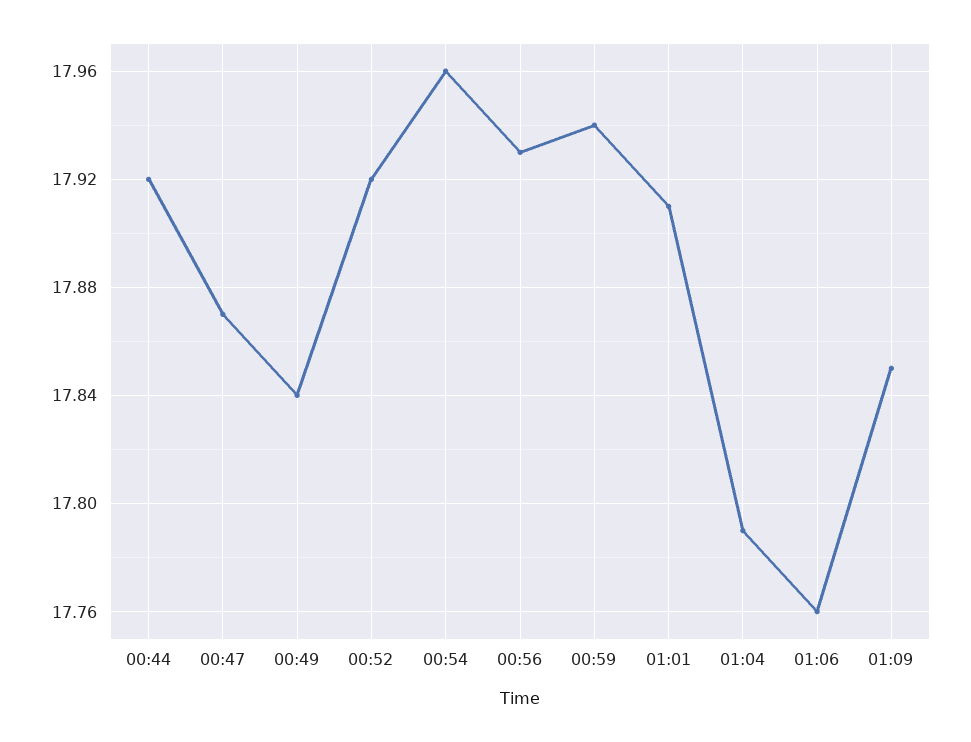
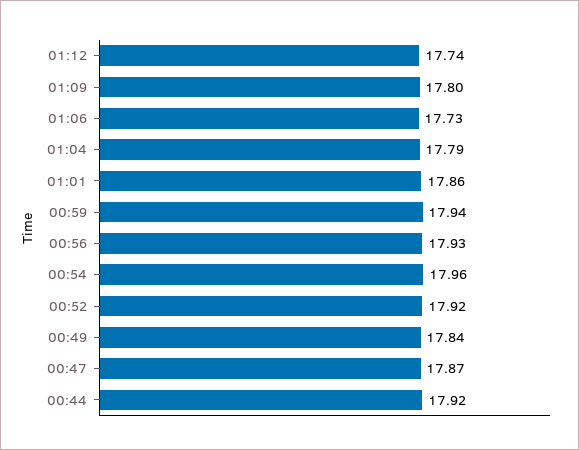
01:01: 17.91 -> 17.86
01:06: 17.76 -> 17.73
01:09: 17.85 -> 17.8
01:12: none -> 17.74

